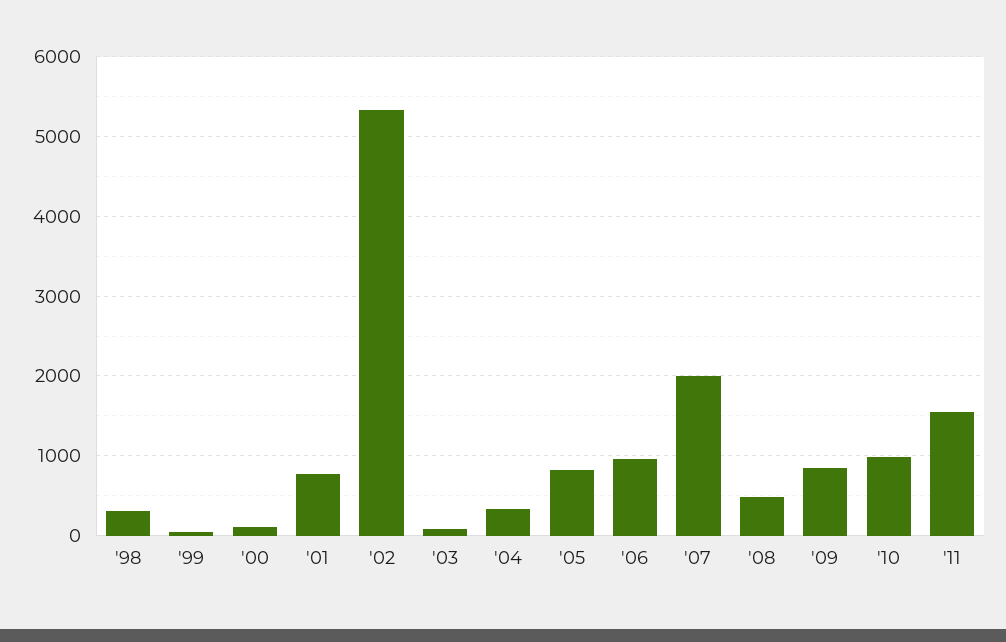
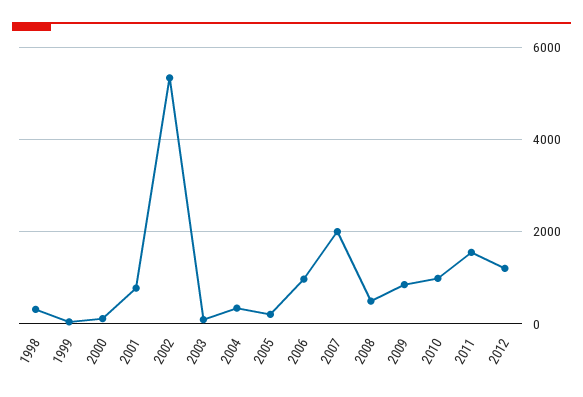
'05: 800 -> 200
2012: none -> 1200

